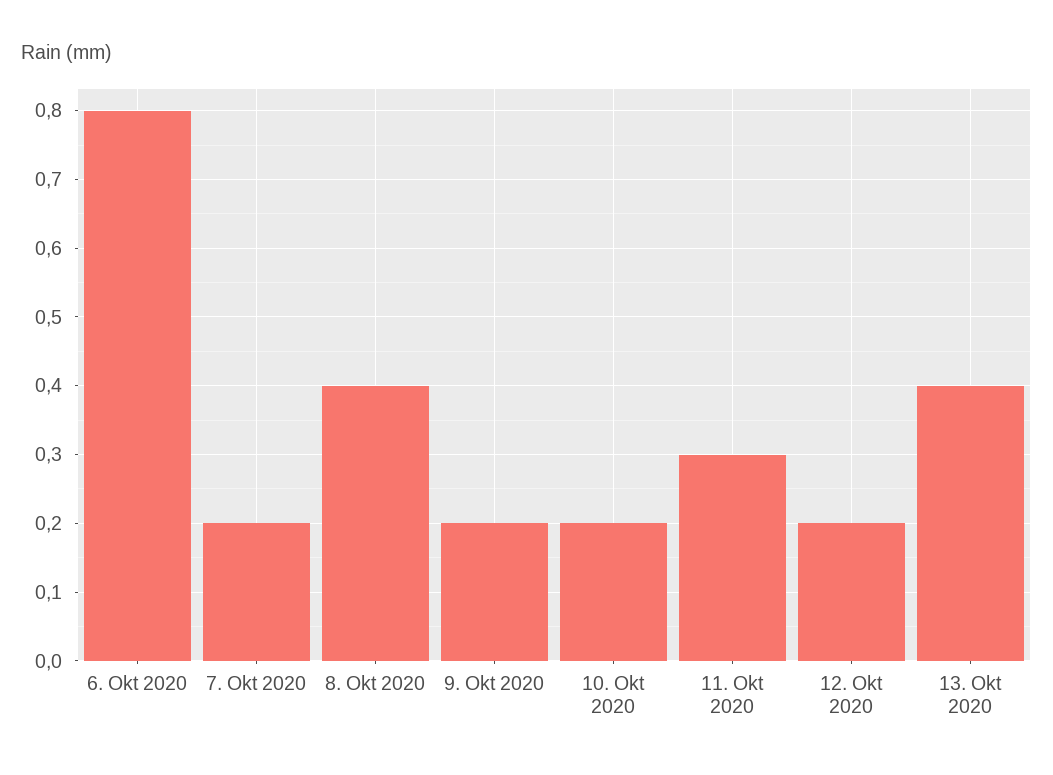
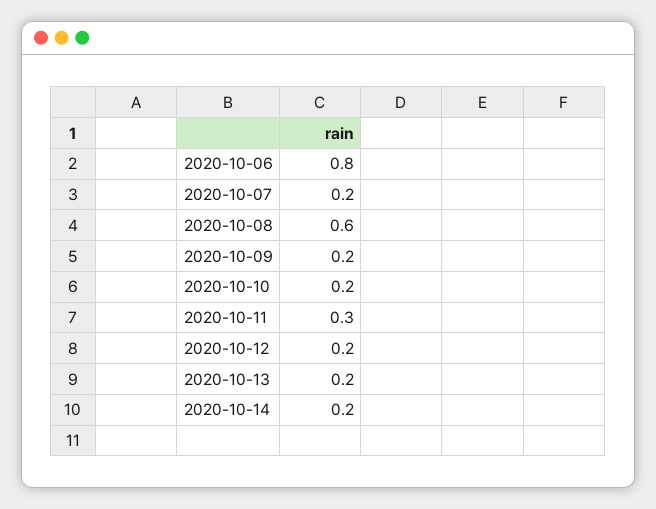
8. Okt 2020: 0.4 -> 0.6
13. Okt 2020: 0.4 -> 0.2
2020-10-14: none -> 0.2

